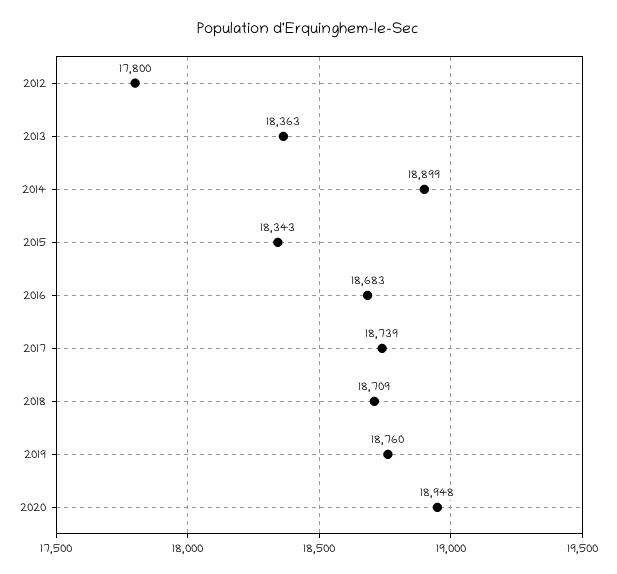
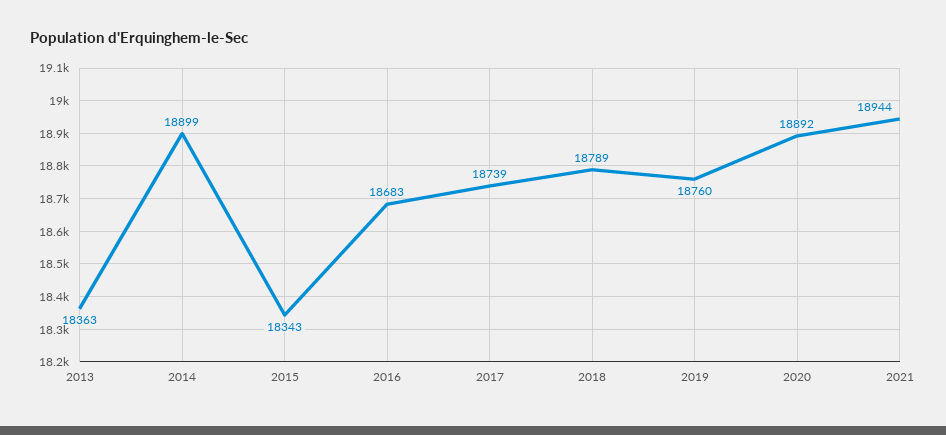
2012: 17800 -> none
2018: 18709 -> 18789
2020: 18948 -> 18892
2021: none -> 18944

